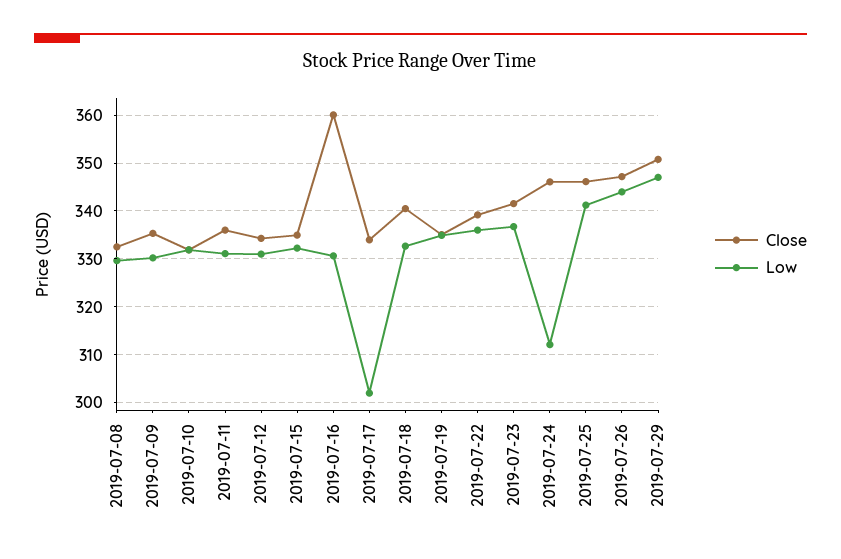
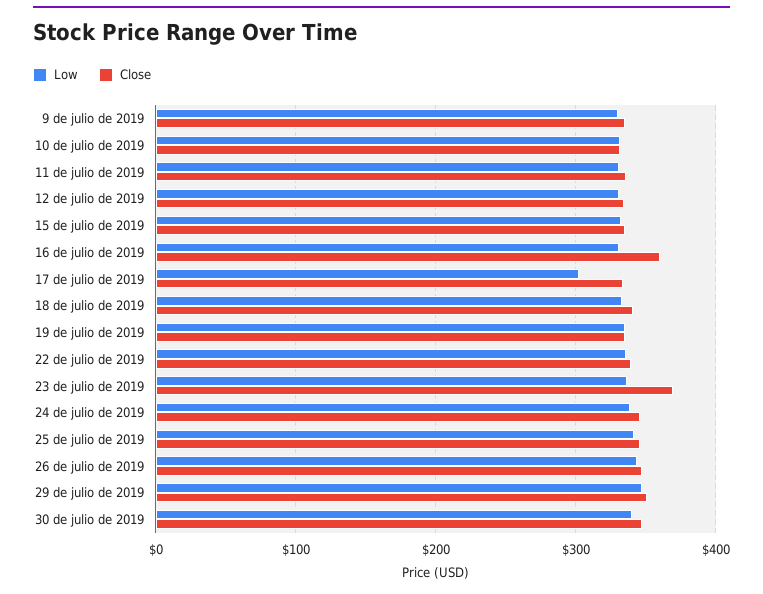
Close, 2019-07-08: 332 -> none
Low, 2019-07-08: 330 -> none
Close, 2019-07-23: 342 -> 370
Low, 2019-07-24: 312 -> 340
Low, 30 de julio de 2019: none -> 340
Close, 30 de julio de 2019: none -> 350

